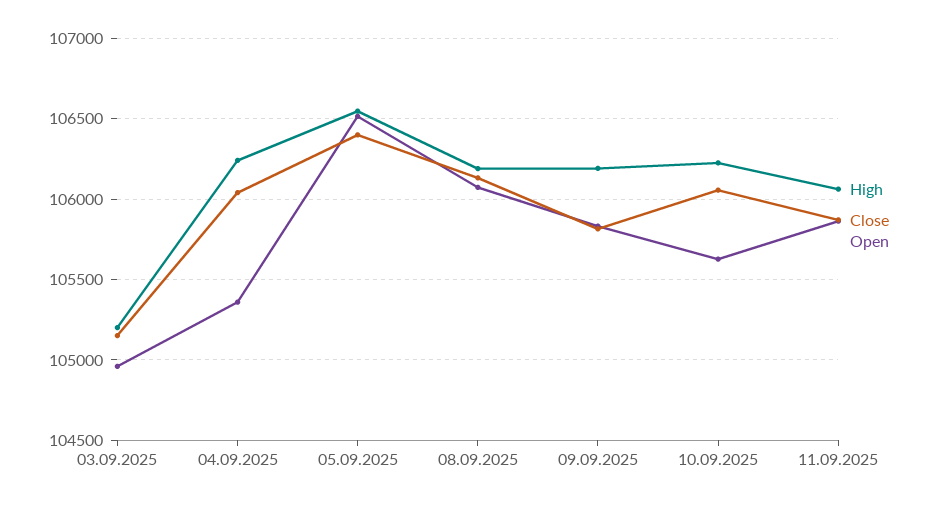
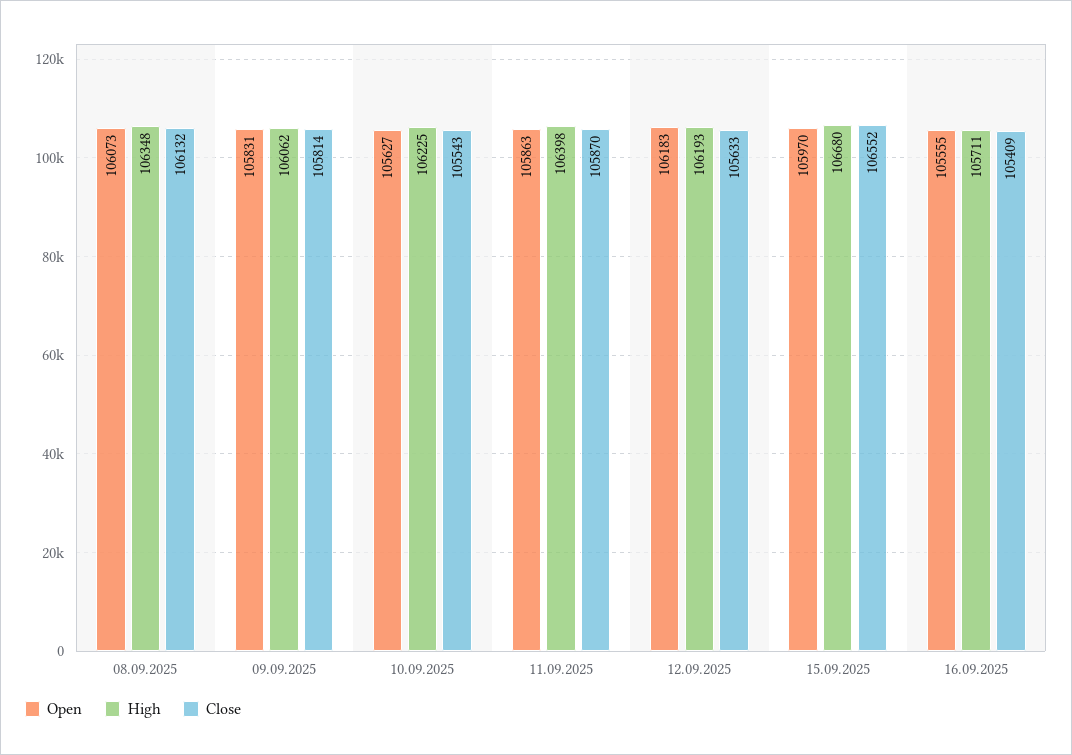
High, 03.09.2025: 105200 -> none
Close, 03.09.2025: 105150 -> none
Open, 03.09.2025: 104950 -> none
High, 04.09.2025: 106250 -> none
Close, 04.09.2025: 106050 -> none
Open, 04.09.2025: 105350 -> none
High, 05.09.2025: 106550 -> none
Close, 05.09.2025: 106400 -> none
Open, 05.09.2025: 106500 -> none
High, 08.09.2025: 106200 -> 106348
High, 09.09.2025: 106200 -> 106062
Close, 10.09.2025: 106050 -> 105543
High, 11.09.2025: 106050 -> 106398
Open, 12.09.2025: none -> 106183
High, 12.09.2025: none -> 106193
Close, 12.09.2025: none -> 105633
Open, 15.09.2025: none -> 105970
High, 15.09.2025: none -> 106680
Close, 15.09.2025: none -> 106552
Open, 16.09.2025: none -> 105555
High, 16.09.2025: none -> 105711
Close, 16.09.2025: none -> 105409

